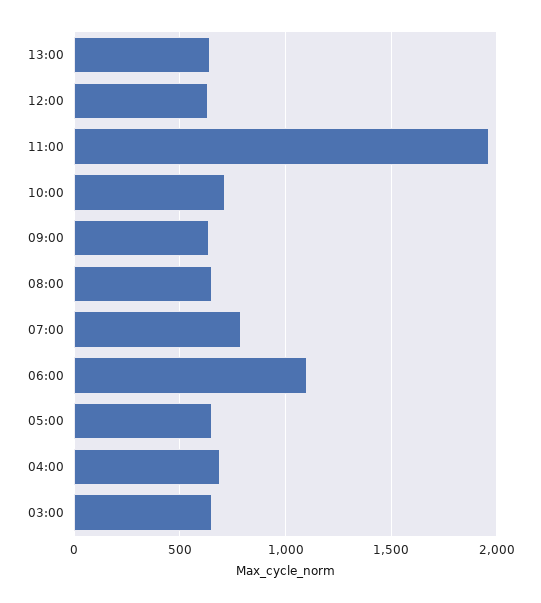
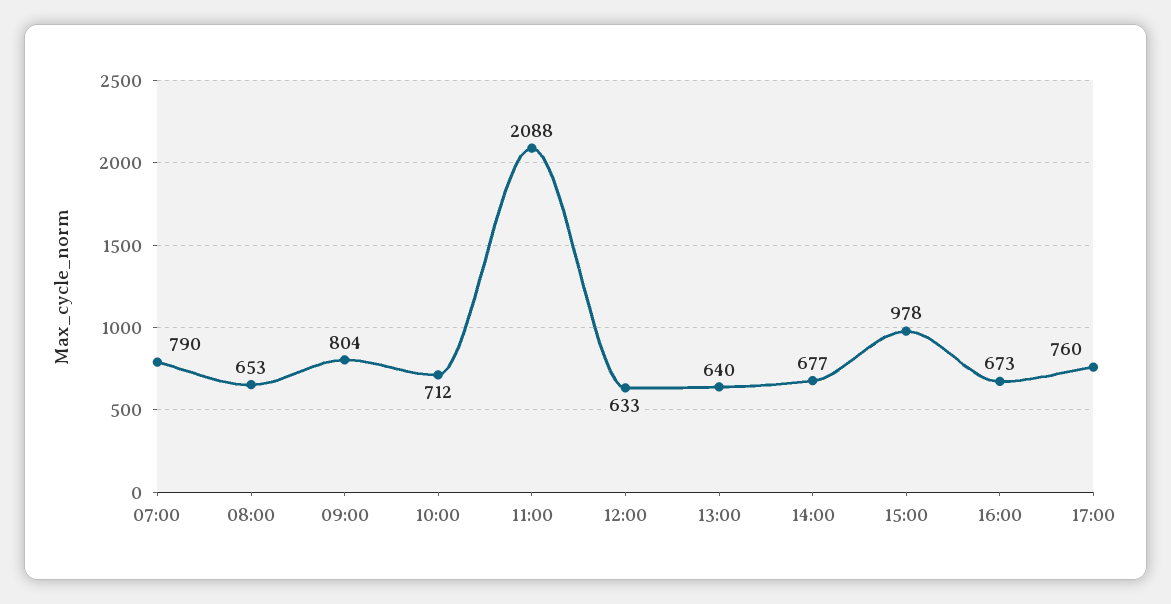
11:00: 1950 -> 2088
09:00: 650 -> 804
06:00: 1100 -> none
05:00: 650 -> none
04:00: 700 -> none
03:00: 650 -> none
14:00: none -> 677
15:00: none -> 978
16:00: none -> 673
17:00: none -> 760

